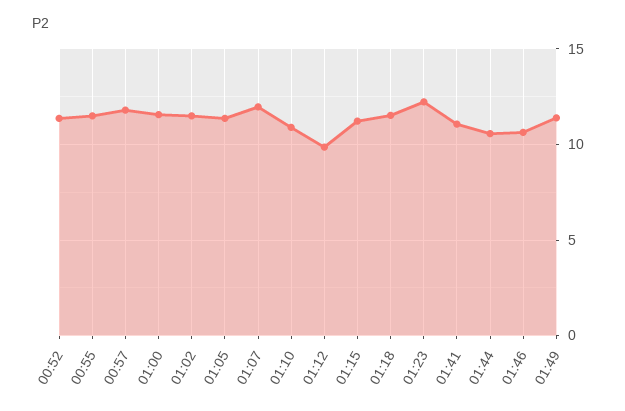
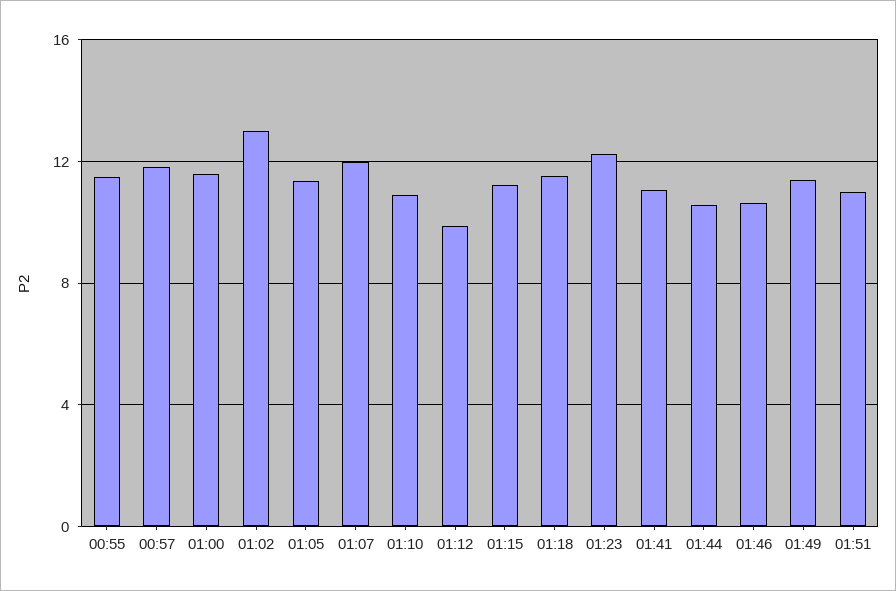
00:52: 11.5 -> none
01:02: 11.5 -> 13
01:51: none -> 11

